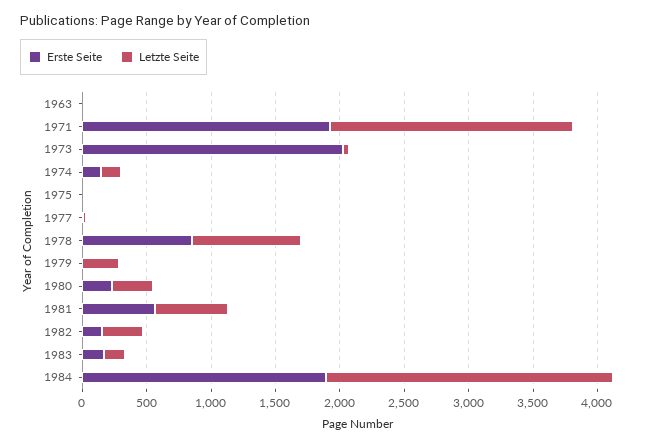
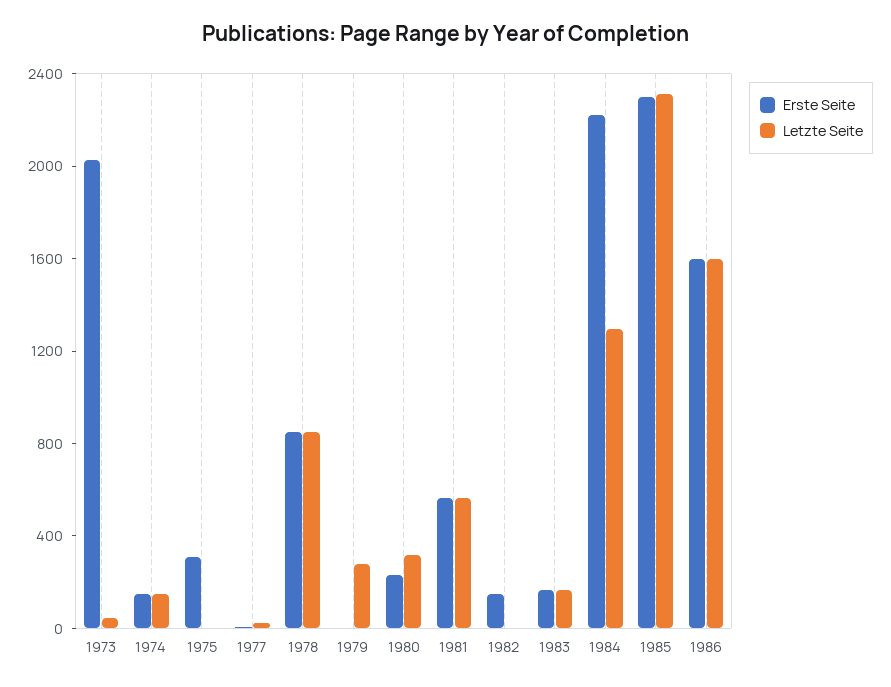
Erste Seite, 1963: 0 -> none
Letzte Seite, 1963: 0 -> none
Erste Seite, 1971: 1900 -> none
Letzte Seite, 1971: 1900 -> none
Erste Seite, 1975: 0 -> 300
Letzte Seite, 1982: 300 -> 0
Erste Seite, 1984: 1900 -> 2200
Letzte Seite, 1984: 2200 -> 1300
Erste Seite, 1985: none -> 2300
Letzte Seite, 1985: none -> 2300
Erste Seite, 1986: none -> 1600
Letzte Seite, 1986: none -> 1600

